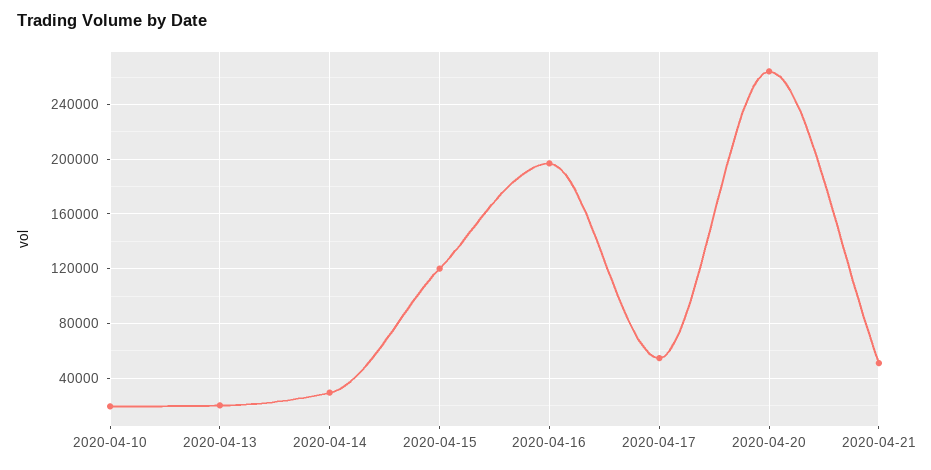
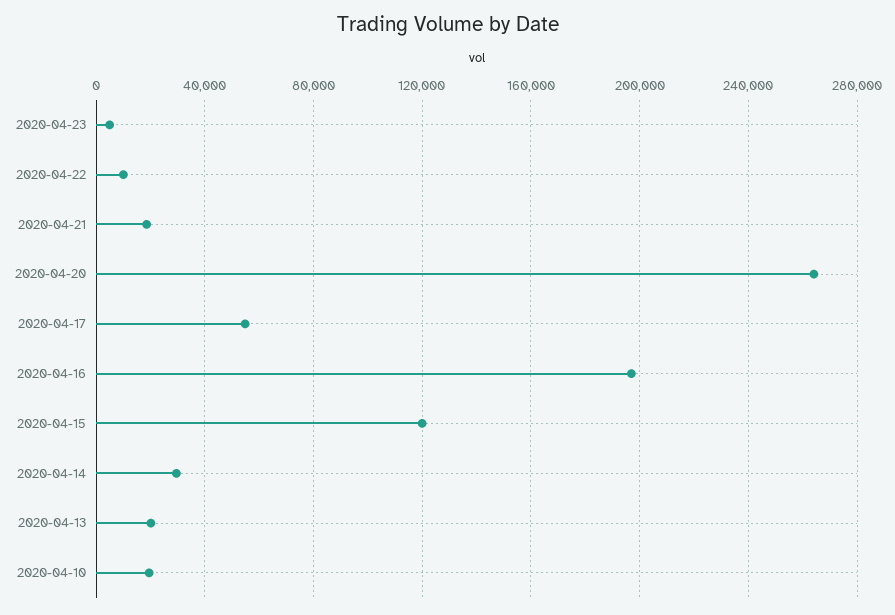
2020-04-21: 50000 -> 20000
2020-04-23: none -> 5000
2020-04-22: none -> 10000

